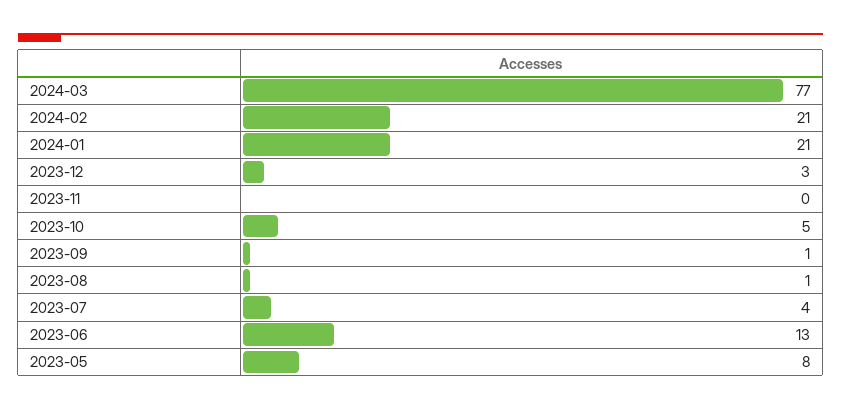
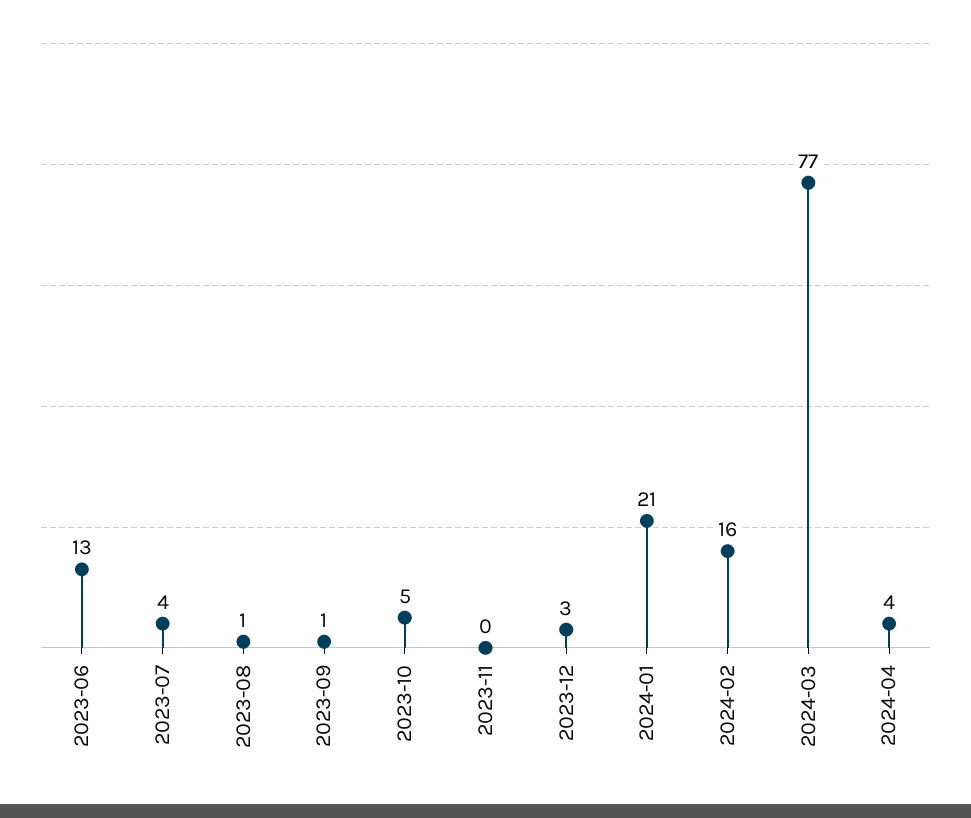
2024-02: 21 -> 16
2023-05: 8 -> none
2024-04: none -> 4

